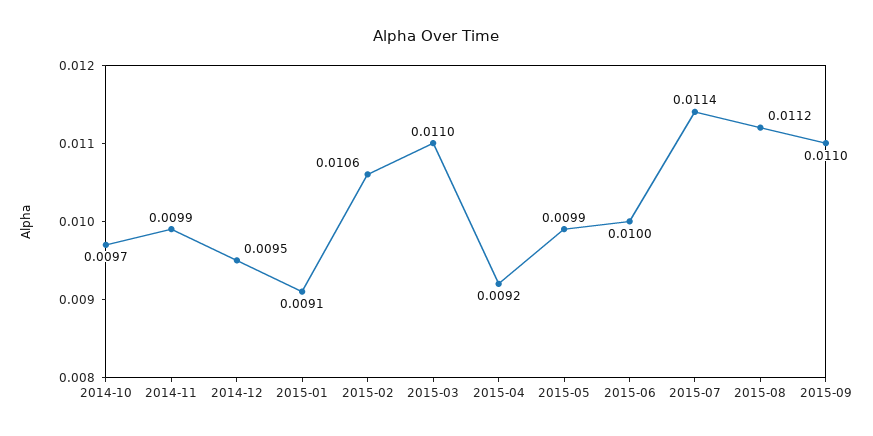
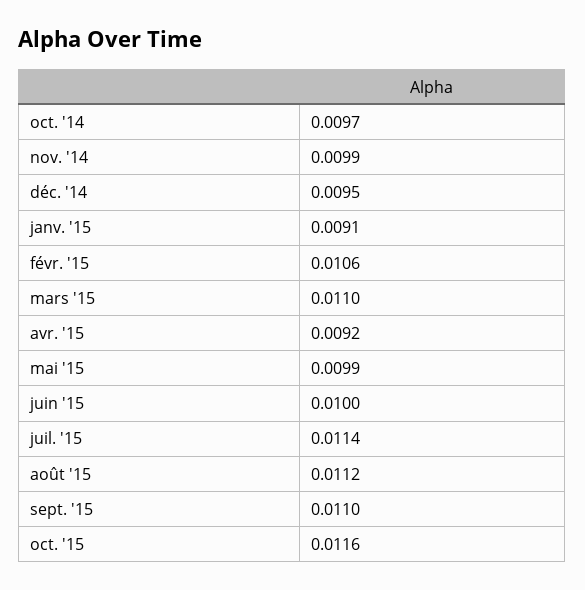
oct. '15: none -> 0.0116

